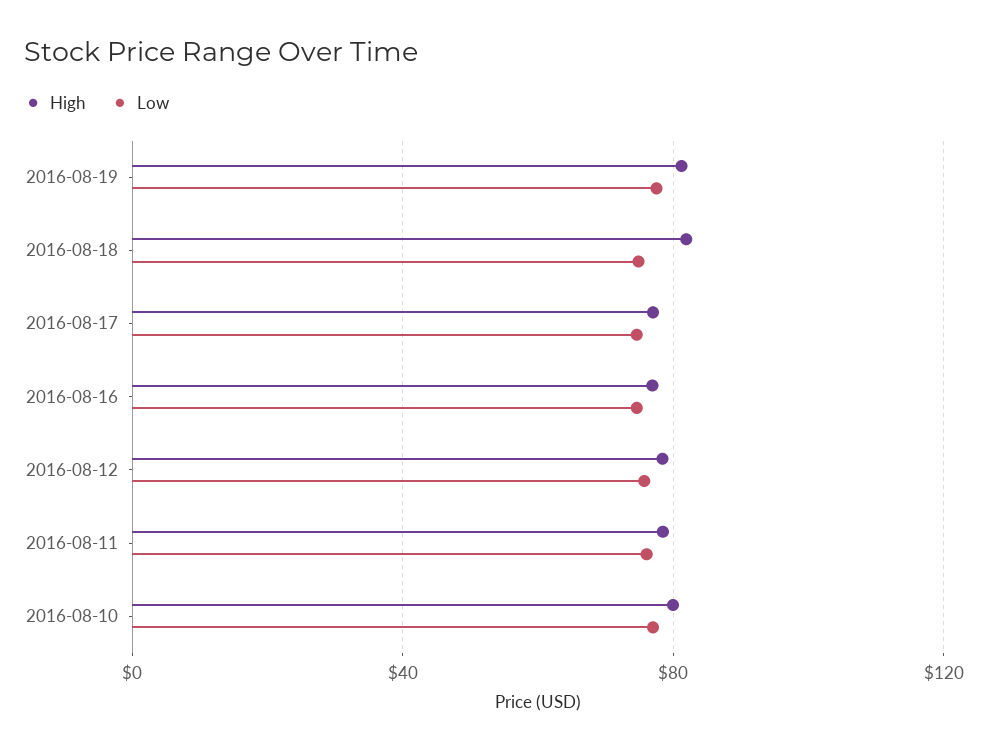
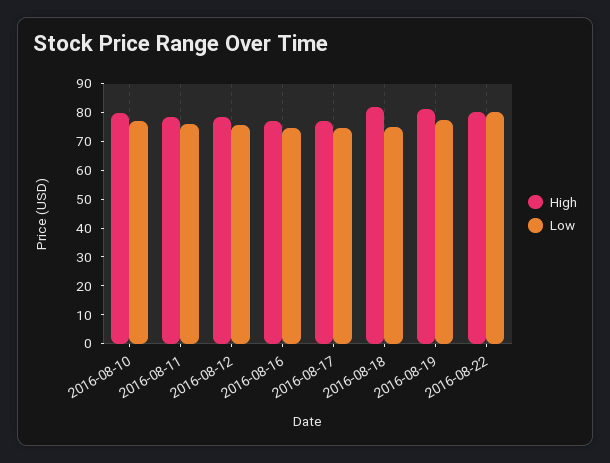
High, 2016-08-22: none -> 80
Low, 2016-08-22: none -> 80

